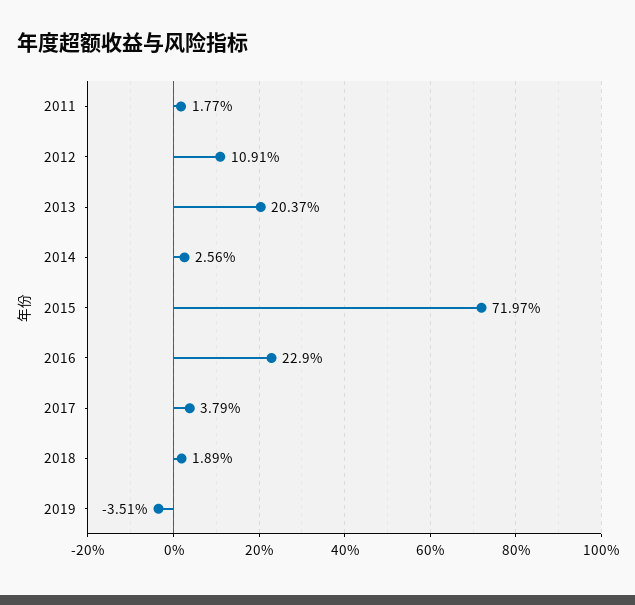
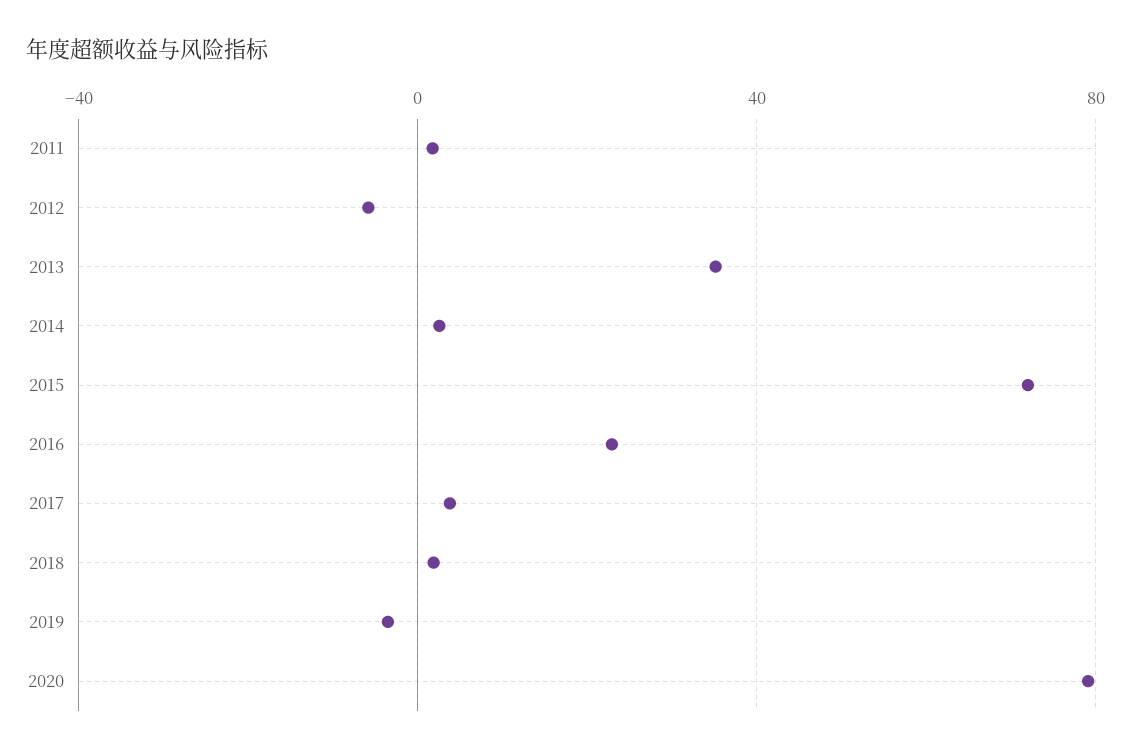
2012: 10.91 -> -5
2013: 20.37 -> 35
2020: none -> 80

